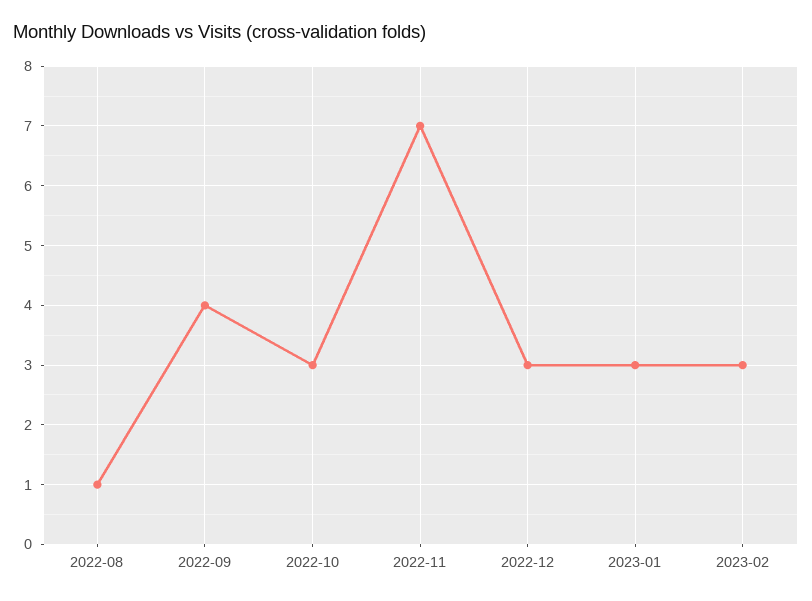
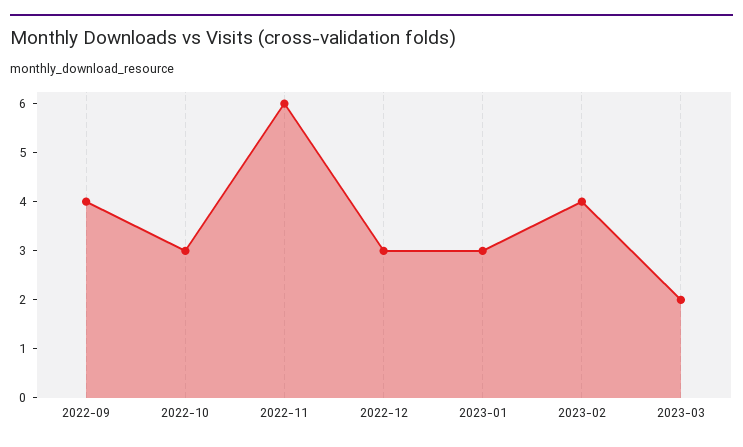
2022-08: 1 -> none
2022-11: 7 -> 6
2023-02: 3 -> 4
2023-03: none -> 2

